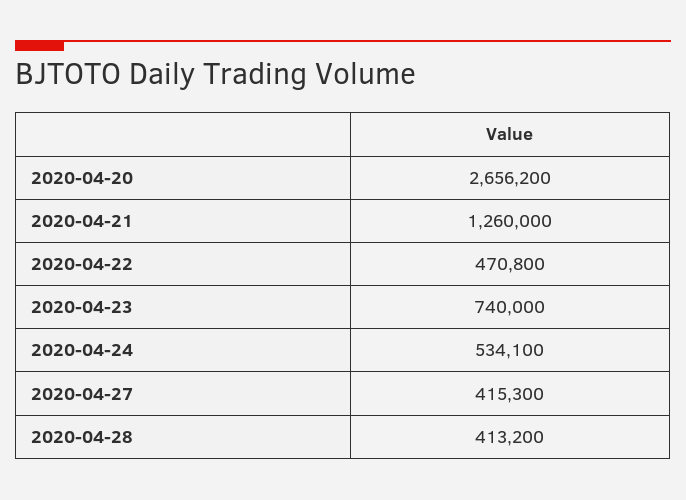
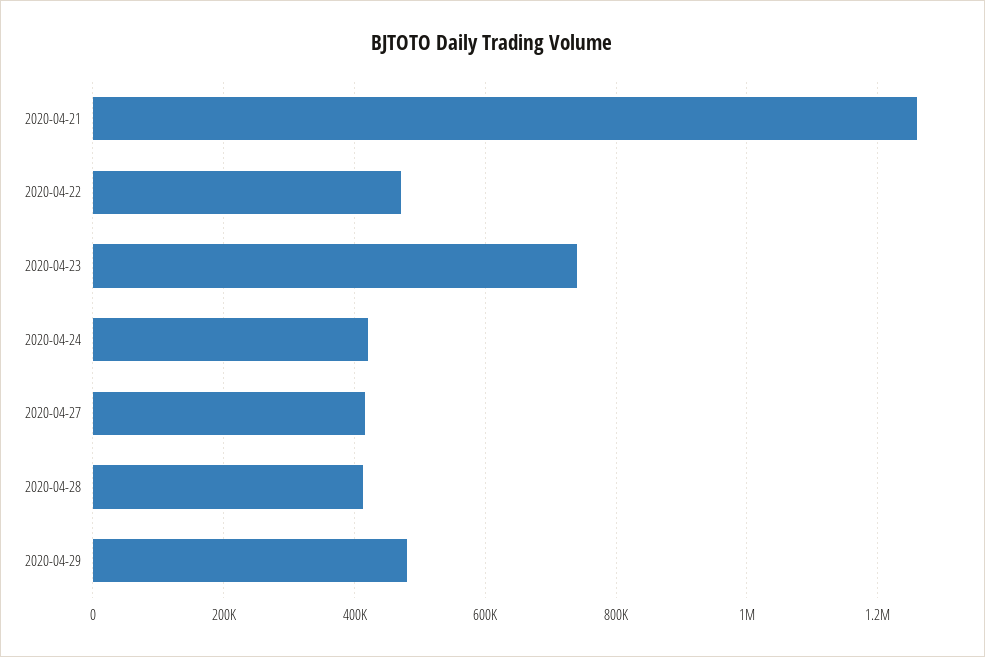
2020-04-20: 2656200 -> none
2020-04-24: 534100 -> 420000
2020-04-29: none -> 480000

